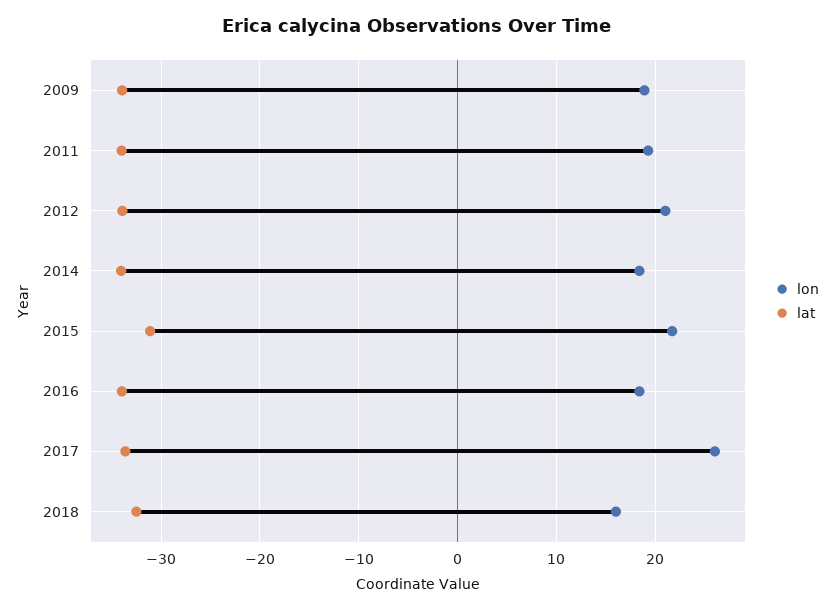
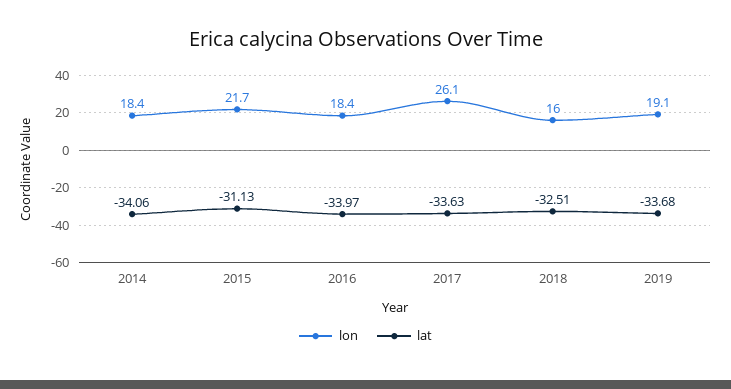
lon, 2009: 19 -> none
lat, 2009: -34 -> none
lon, 2011: 19 -> none
lat, 2011: -34 -> none
lon, 2012: 21 -> none
lat, 2012: -34 -> none
lon, 2019: none -> 19.1
lat, 2019: none -> -33.68

